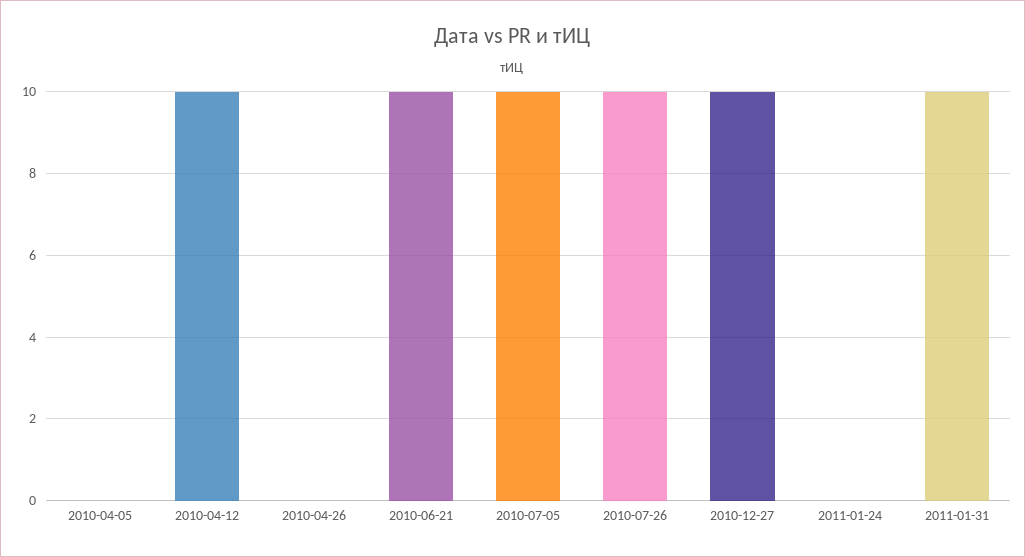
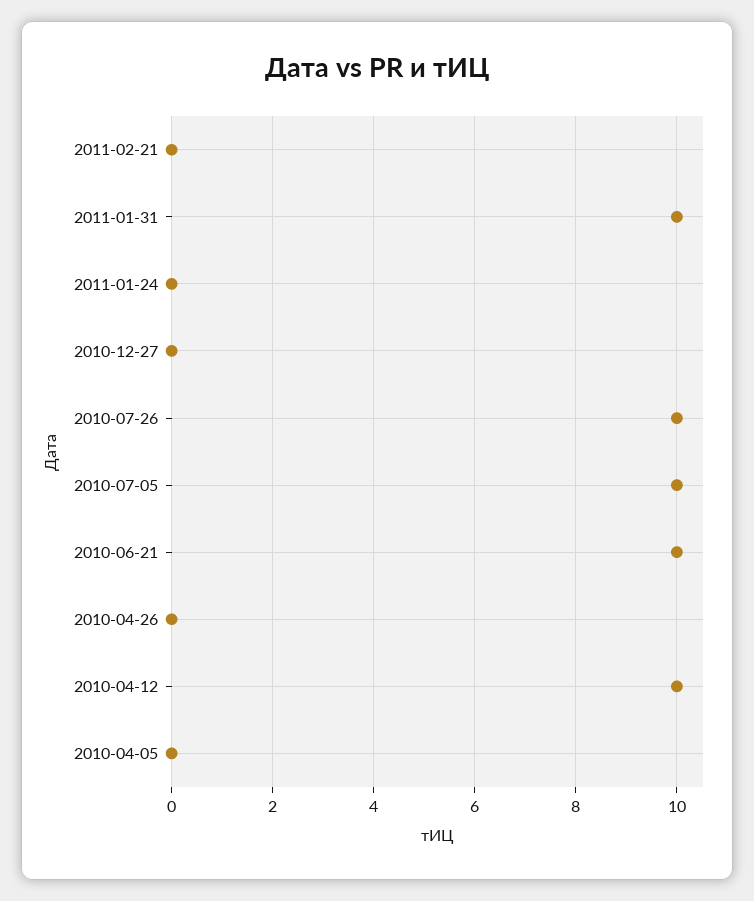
2010-12-27: 10 -> 0
2011-02-21: none -> 0

